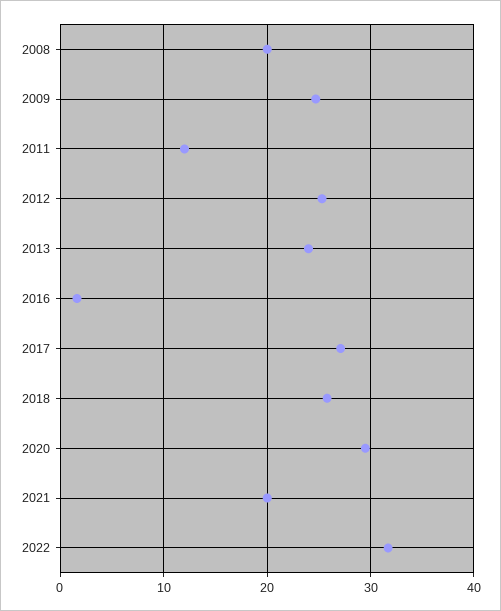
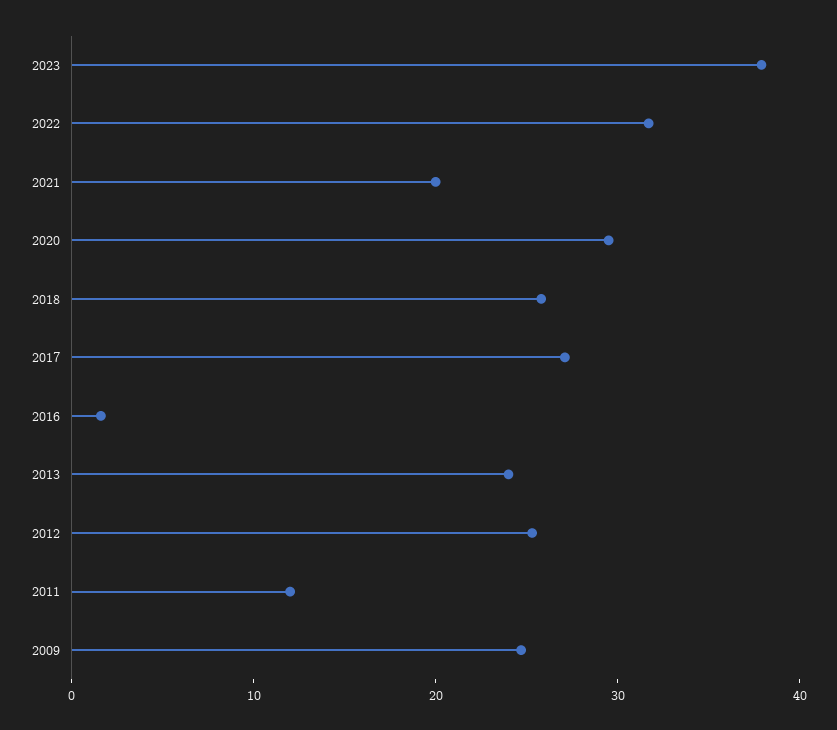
2008: 20 -> none
2023: none -> 38

